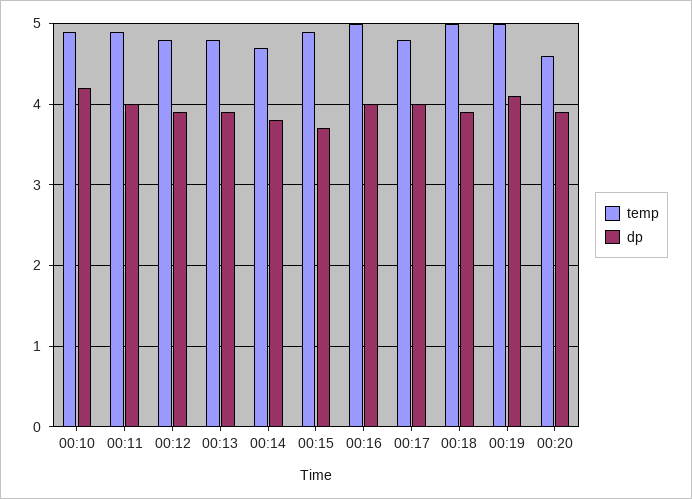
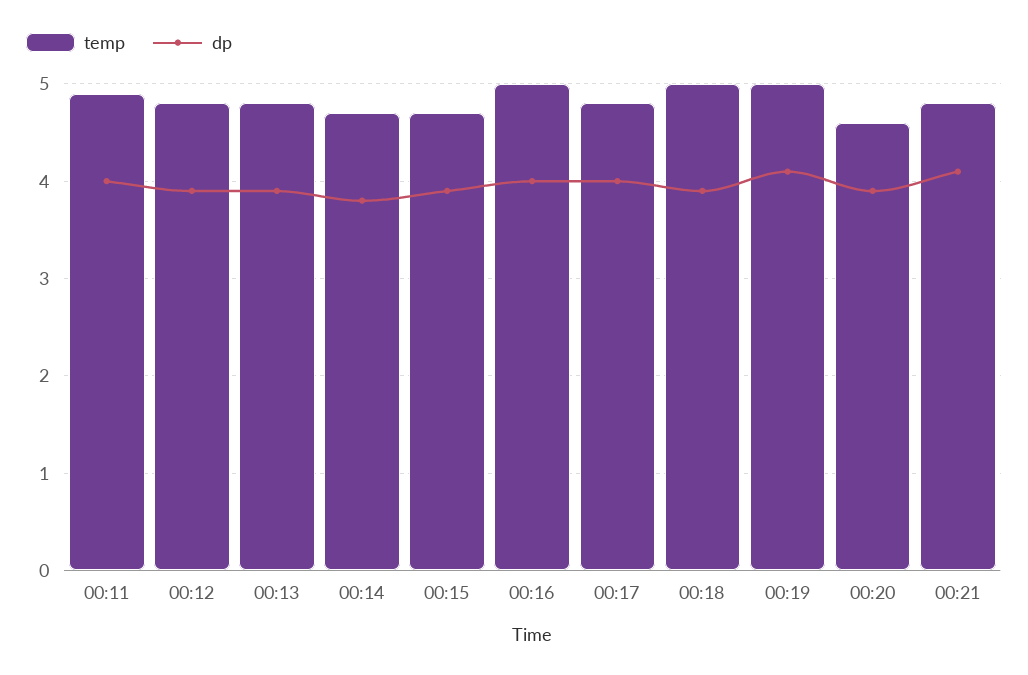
temp, 00:10: 4.9 -> none
dp, 00:10: 4.2 -> none
temp, 00:15: 4.9 -> 4.7
dp, 00:15: 3.7 -> 3.9
temp, 00:21: none -> 4.8
dp, 00:21: none -> 4.1

